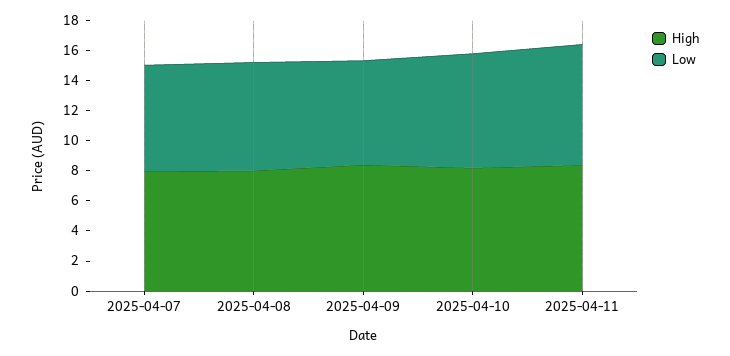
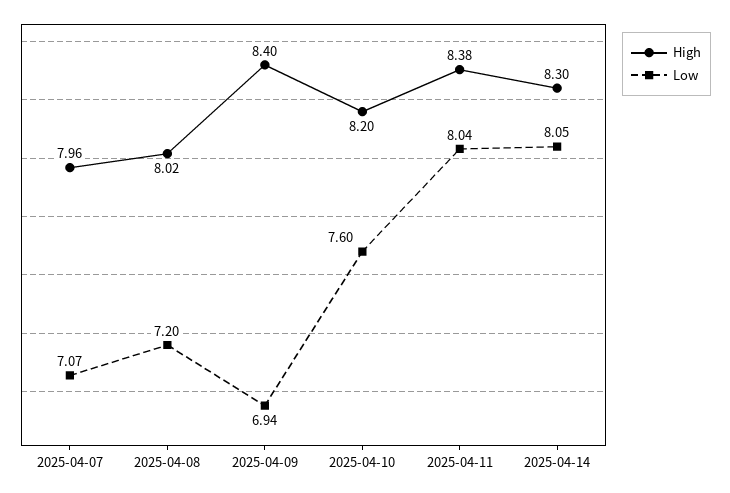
High, 2025-04-14: none -> 8.3
Low, 2025-04-14: none -> 8.05

